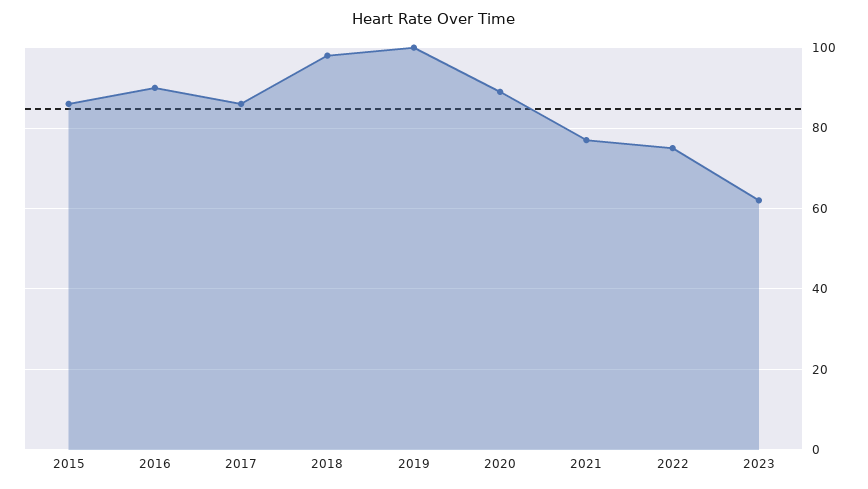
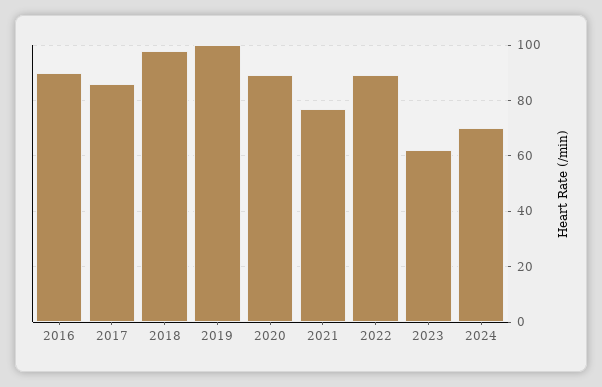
2015: 85 -> none
2022: 75 -> 90
2024: none -> 70

